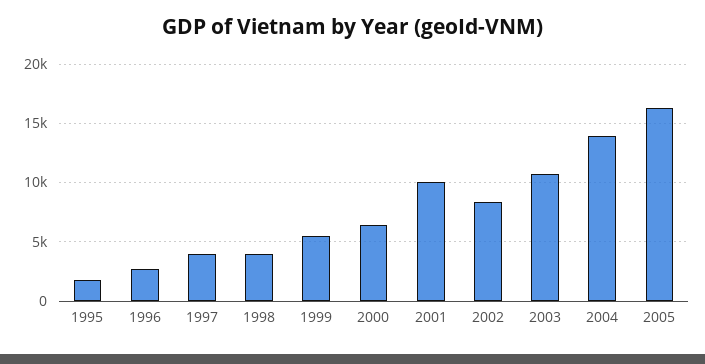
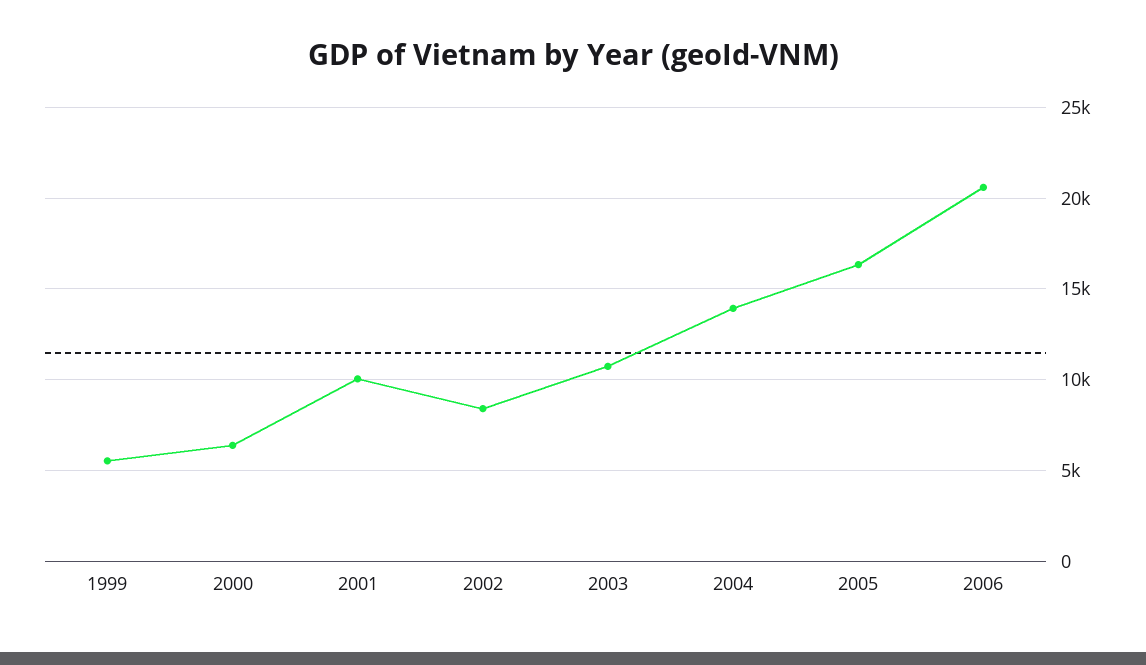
1995: 2000 -> none
1996: 3000 -> none
1997: 4000 -> none
1998: 4000 -> none
2006: none -> 20500

